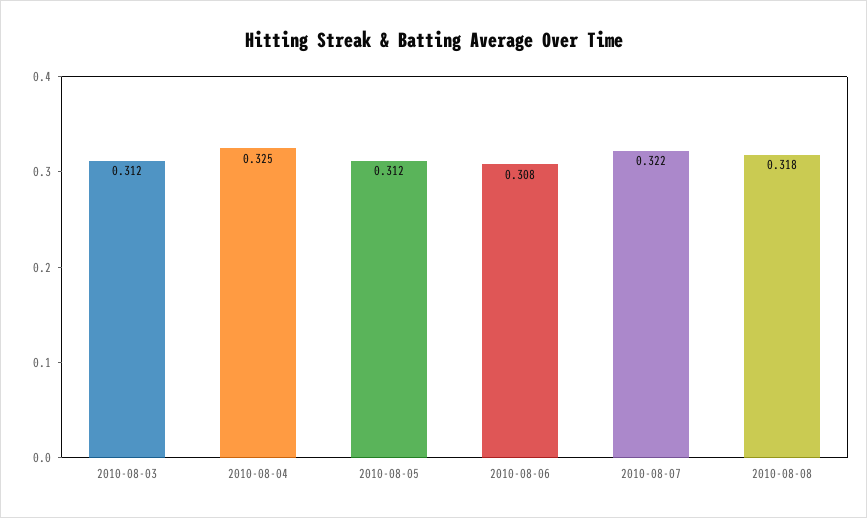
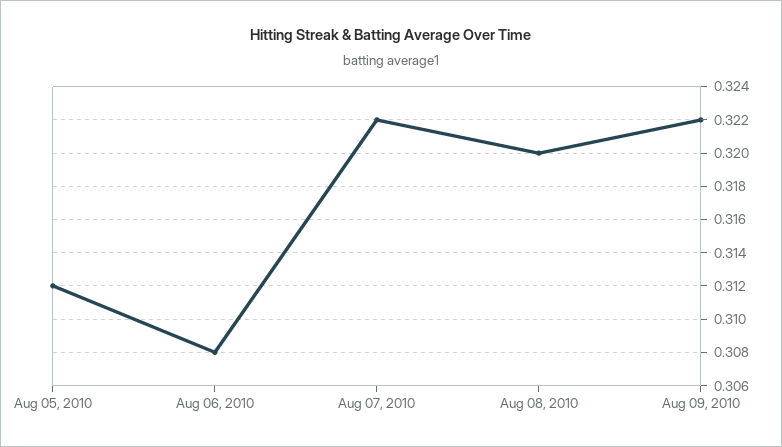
2010-08-03: 0.312 -> none
2010-08-04: 0.325 -> none
2010-08-08: 0.318 -> 0.32
Aug 09, 2010: none -> 0.322

